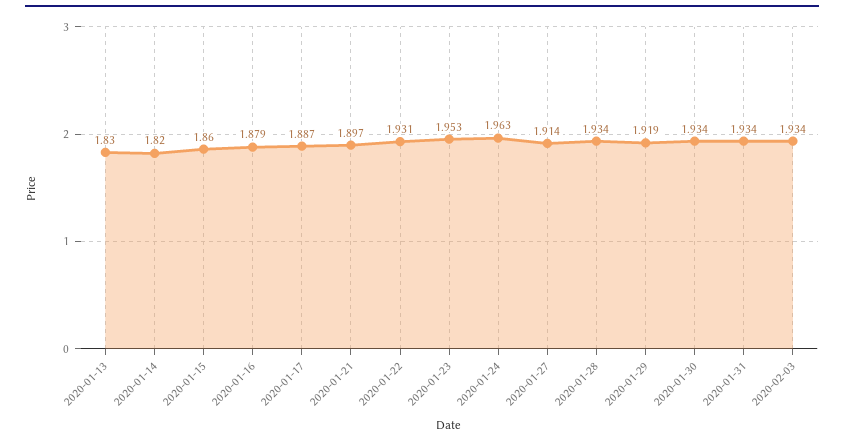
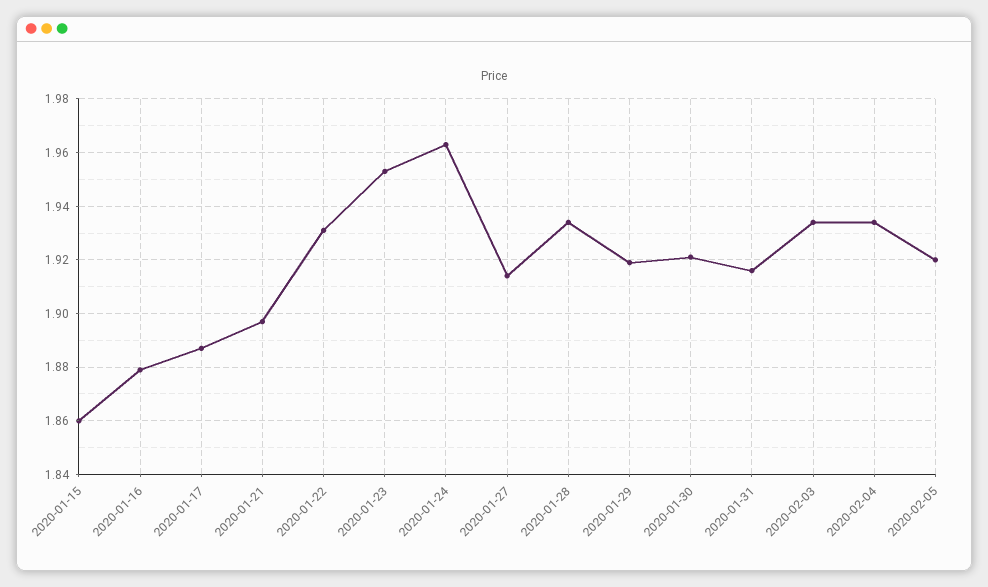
2020-01-13: 1.83 -> none
2020-01-14: 1.82 -> none
2020-01-30: 1.934 -> 1.92
2020-01-31: 1.934 -> 1.915
2020-02-04: none -> 1.935
2020-02-05: none -> 1.92

